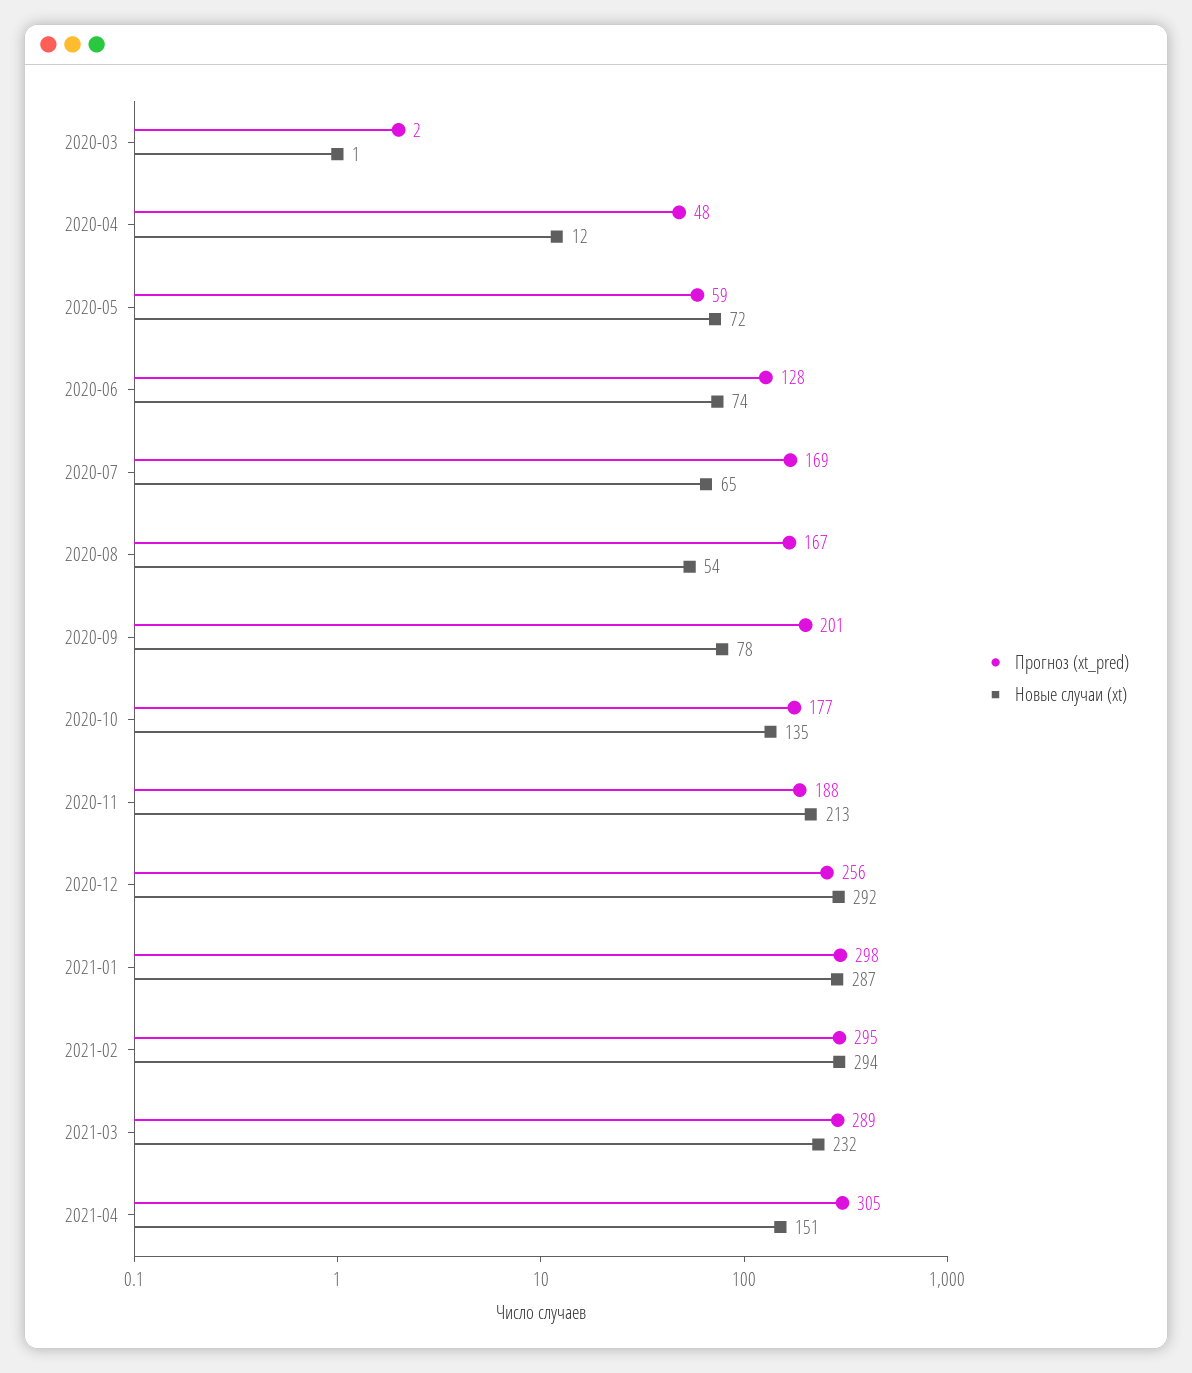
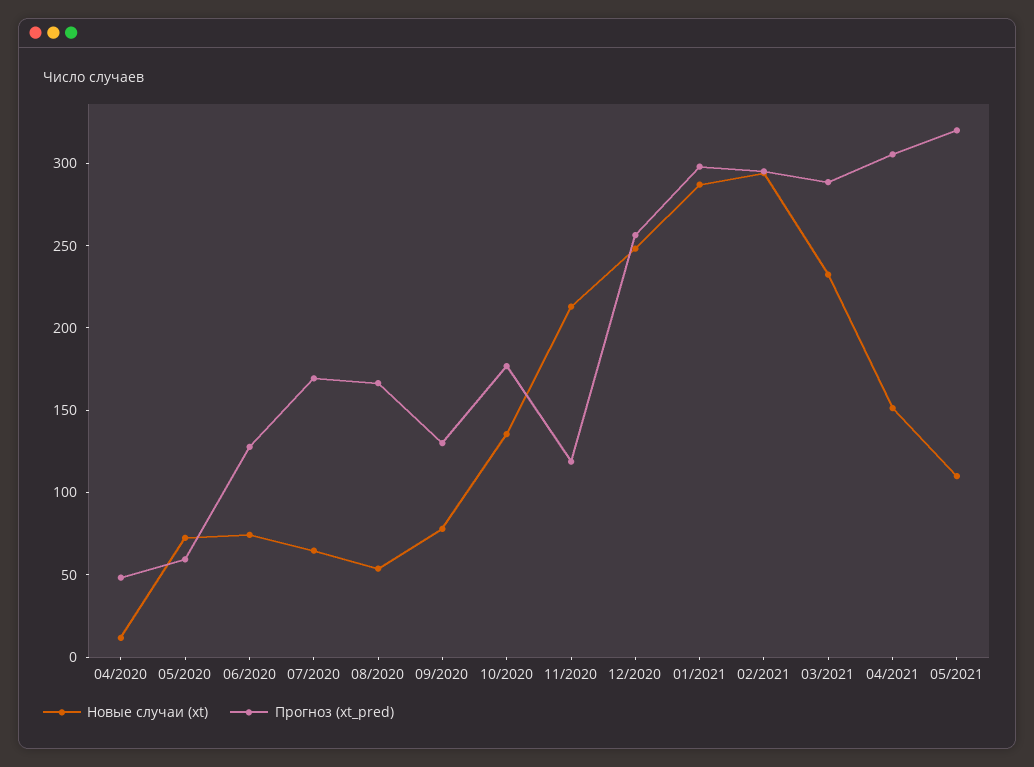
Прогноз (xt_pred), 2020-03: 2 -> none
Новые случаи (xt), 2020-03: 1 -> none
Прогноз (xt_pred), 2020-09: 201 -> 130
Прогноз (xt_pred), 2020-11: 188 -> 120
Новые случаи (xt), 2020-12: 292 -> 250
Новые случаи (xt), 05/2021: none -> 110
Прогноз (xt_pred), 05/2021: none -> 320

